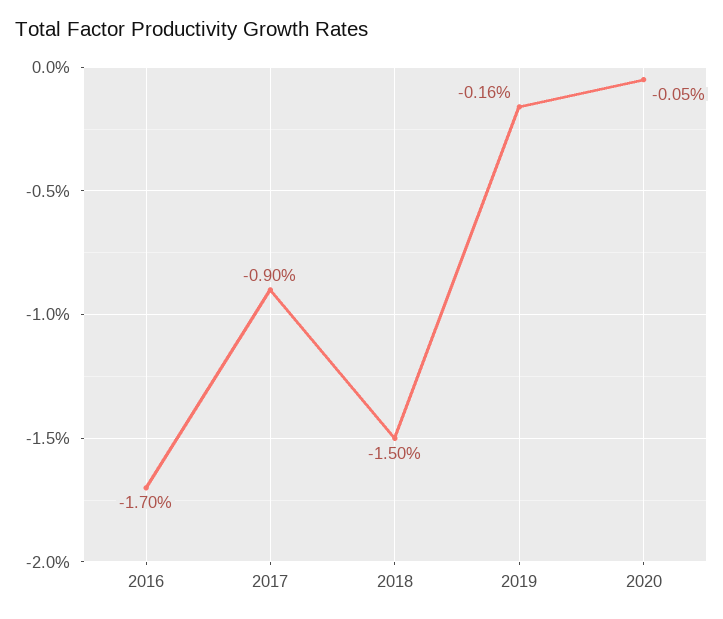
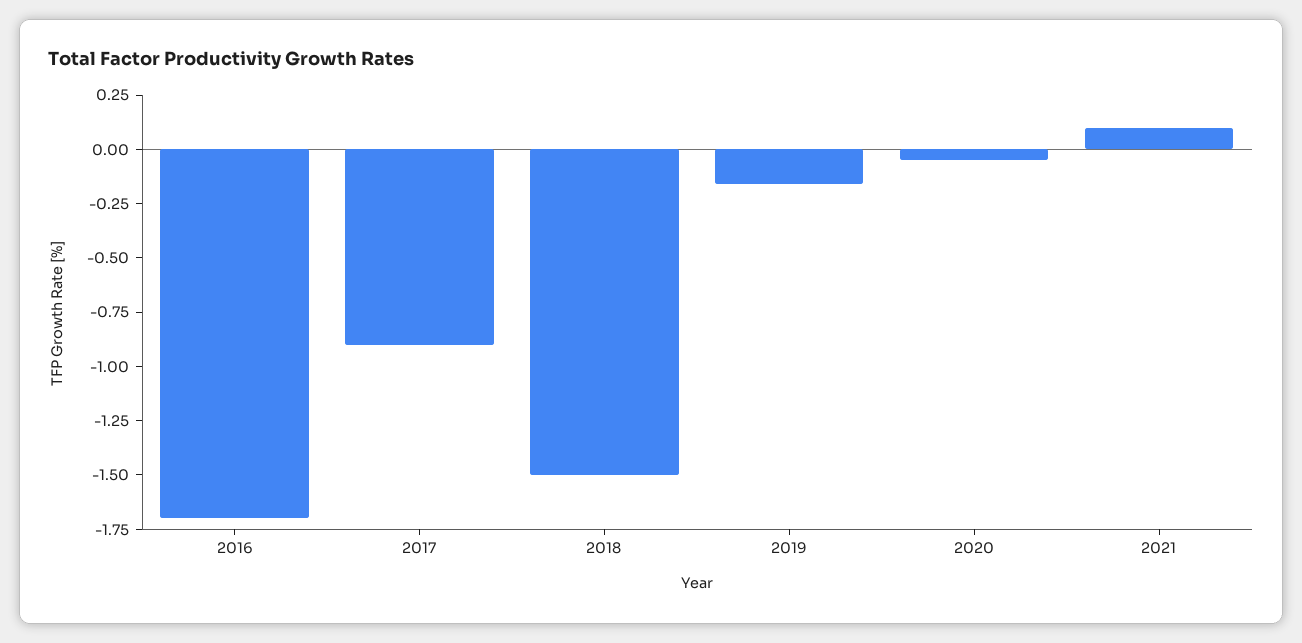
2021: none -> 0.1

